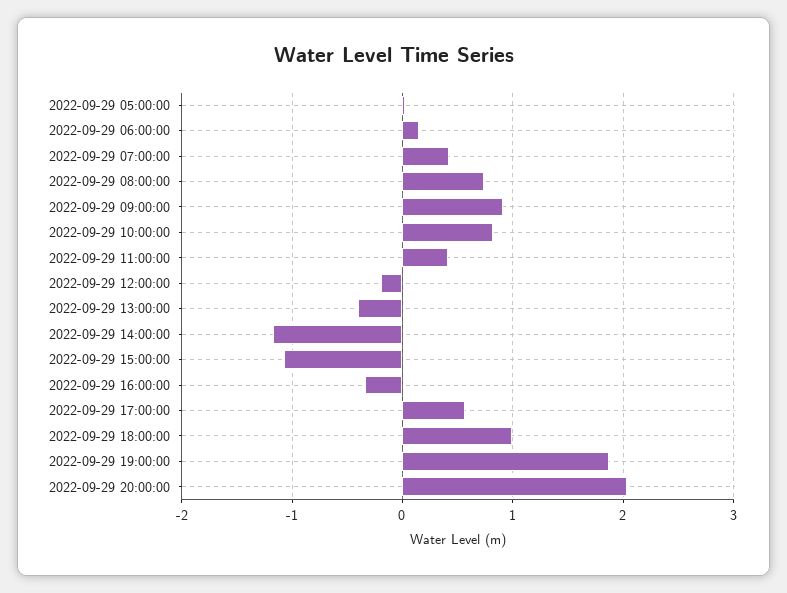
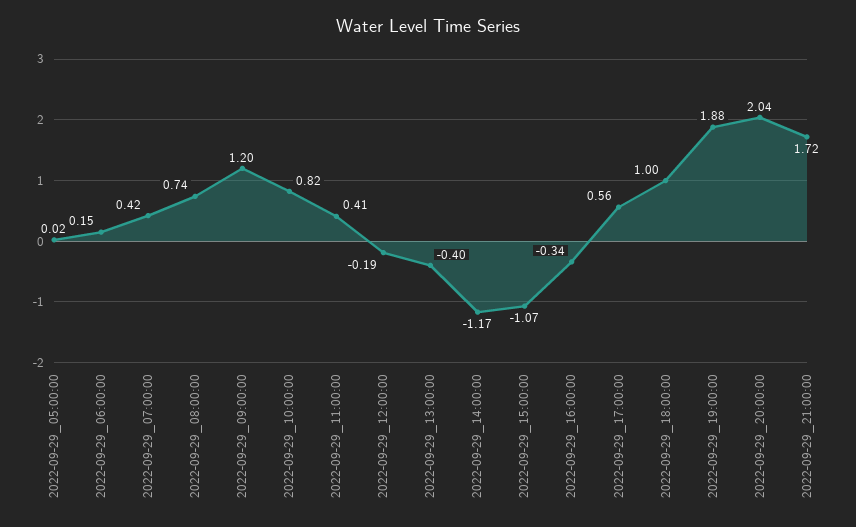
2022-09-29 09:00:00: 0.9 -> 1.2
2022-09-29_21:00:00: none -> 1.72

